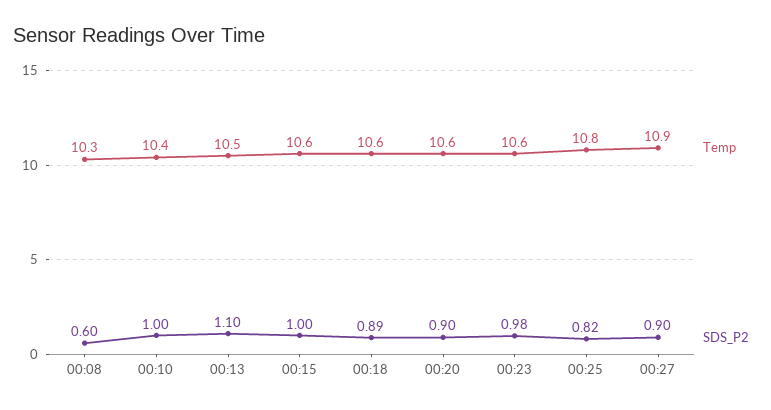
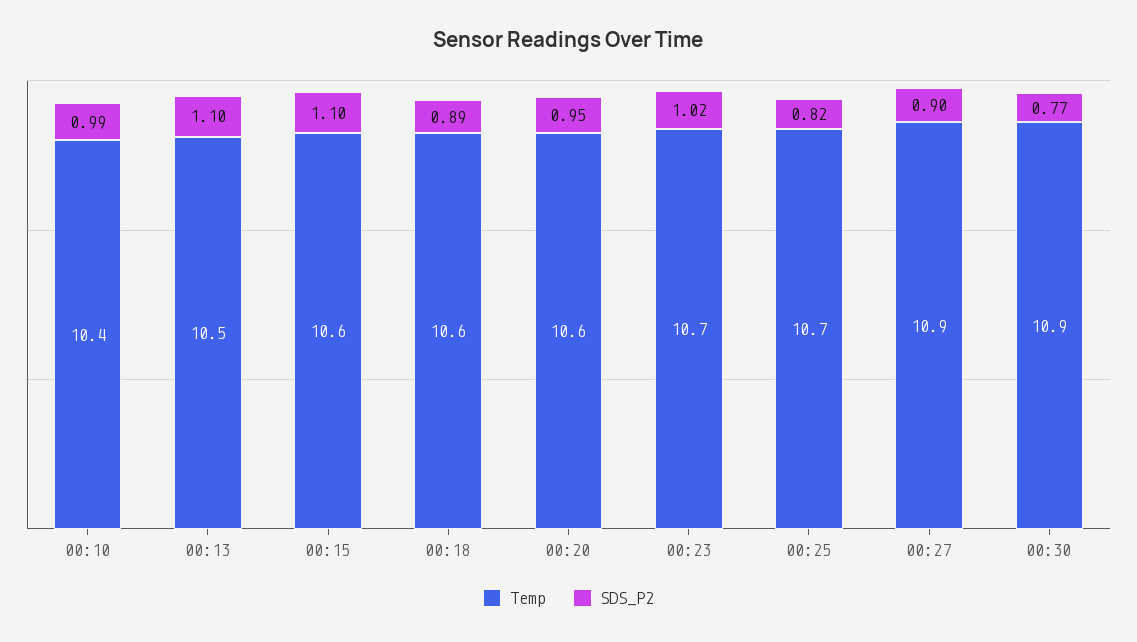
Temp, 00:08: 10.3 -> none
SDS_P2, 00:08: 0.6 -> none
SDS_P2, 00:10: 1 -> 0.99
SDS_P2, 00:15: 1 -> 1.1
SDS_P2, 00:20: 0.9 -> 0.95
Temp, 00:23: 10.6 -> 10.7
SDS_P2, 00:23: 0.98 -> 1.02
Temp, 00:25: 10.8 -> 10.7
Temp, 00:30: none -> 10.9
SDS_P2, 00:30: none -> 0.77

